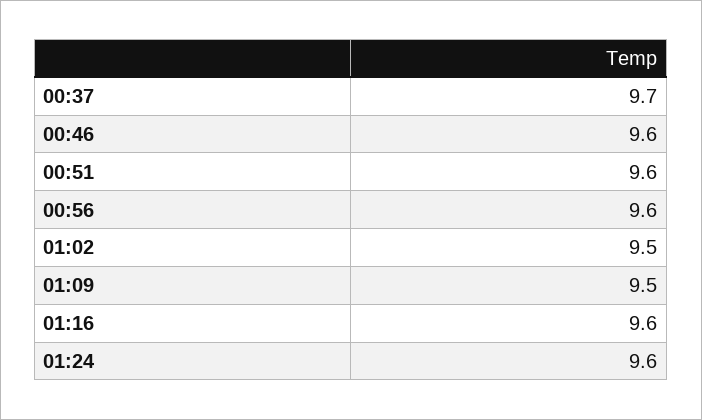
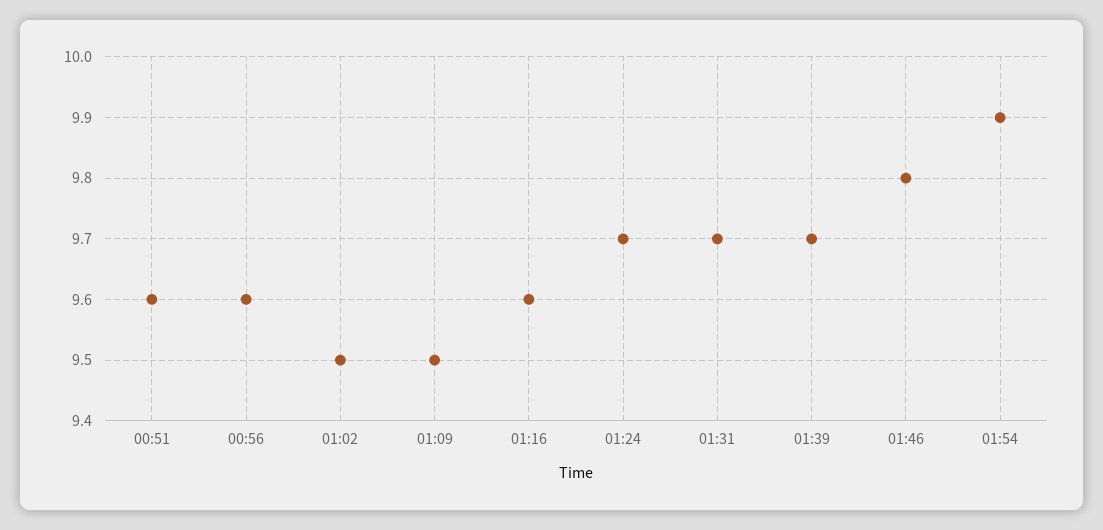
00:37: 9.7 -> none
00:46: 9.6 -> none
01:24: 9.6 -> 9.7
01:31: none -> 9.7
01:39: none -> 9.7
01:46: none -> 9.8
01:54: none -> 9.9

